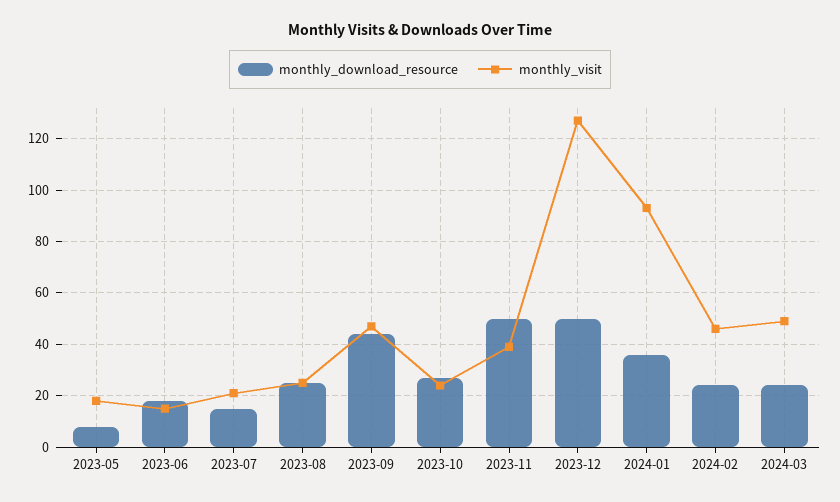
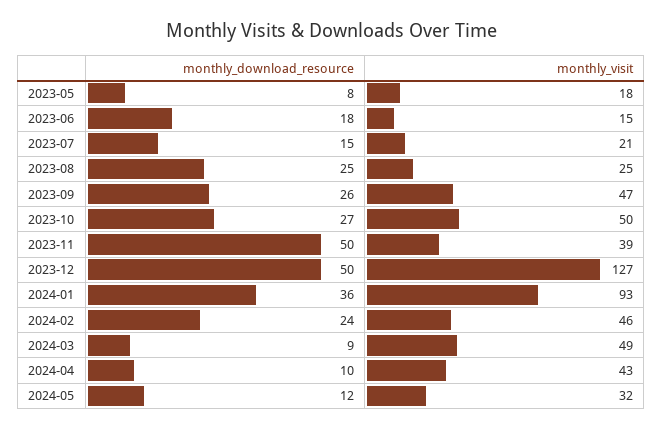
monthly_download_resource, 2023-09: 45 -> 26
monthly_visit, 2023-10: 25 -> 50
monthly_download_resource, 2024-03: 25 -> 9
monthly_download_resource, 2024-04: none -> 10
monthly_visit, 2024-04: none -> 43
monthly_download_resource, 2024-05: none -> 12
monthly_visit, 2024-05: none -> 32

